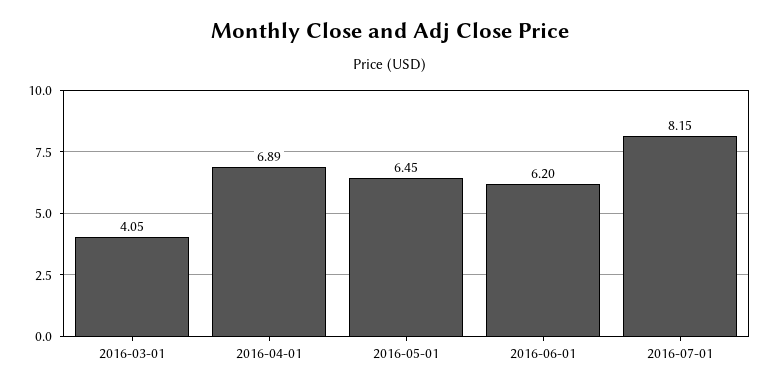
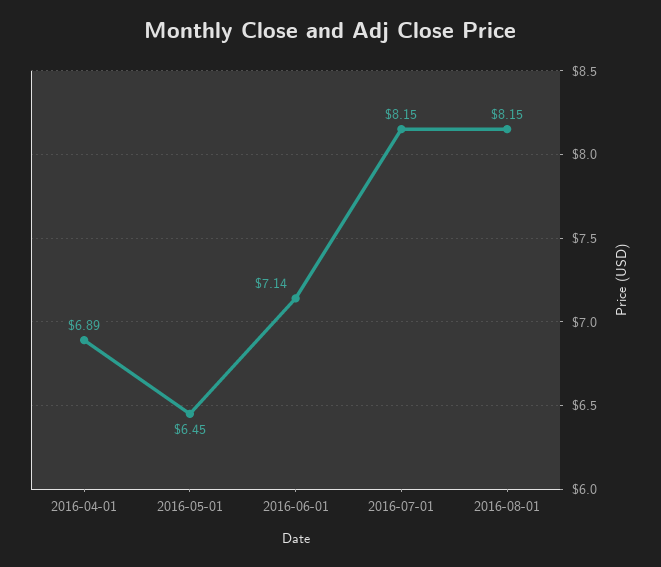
2016-03-01: 4.05 -> none
2016-06-01: 6.2 -> 7.14
2016-08-01: none -> 8.15

